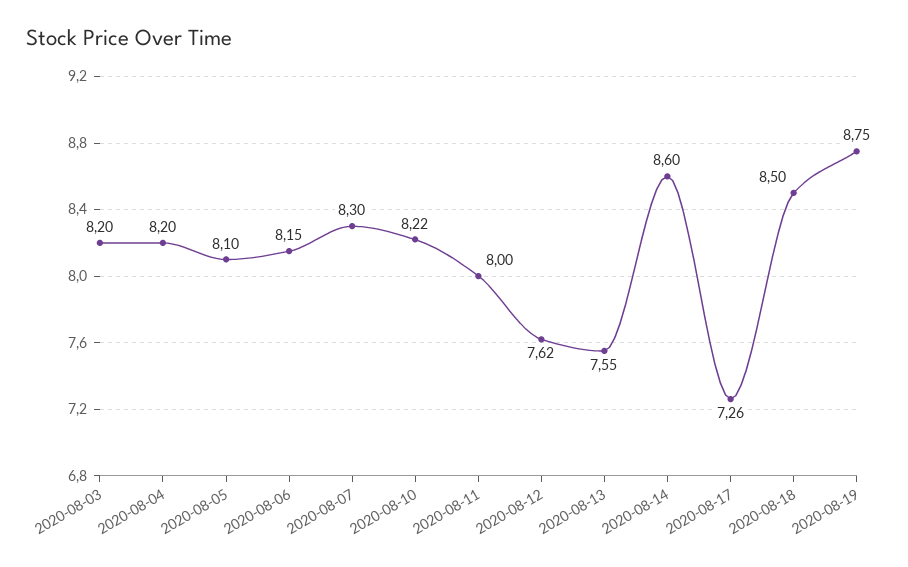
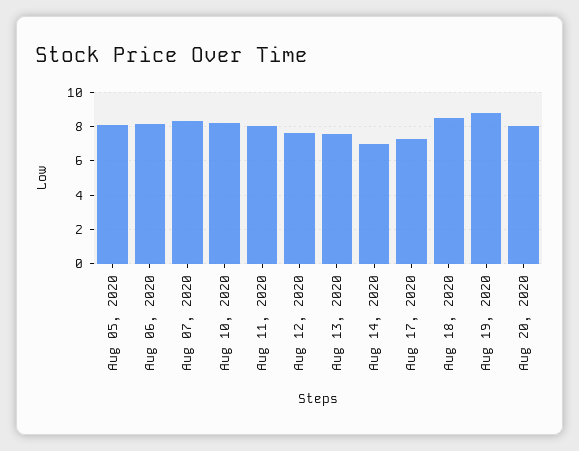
2020-08-03: 8.2 -> none
2020-08-04: 8.2 -> none
2020-08-14: 8.6 -> 7
Aug 20, 2020: none -> 8

